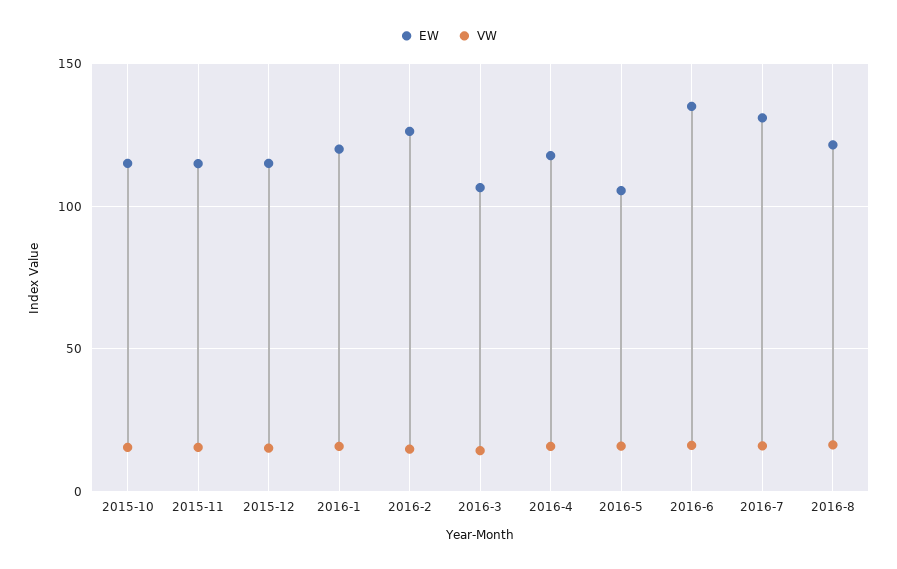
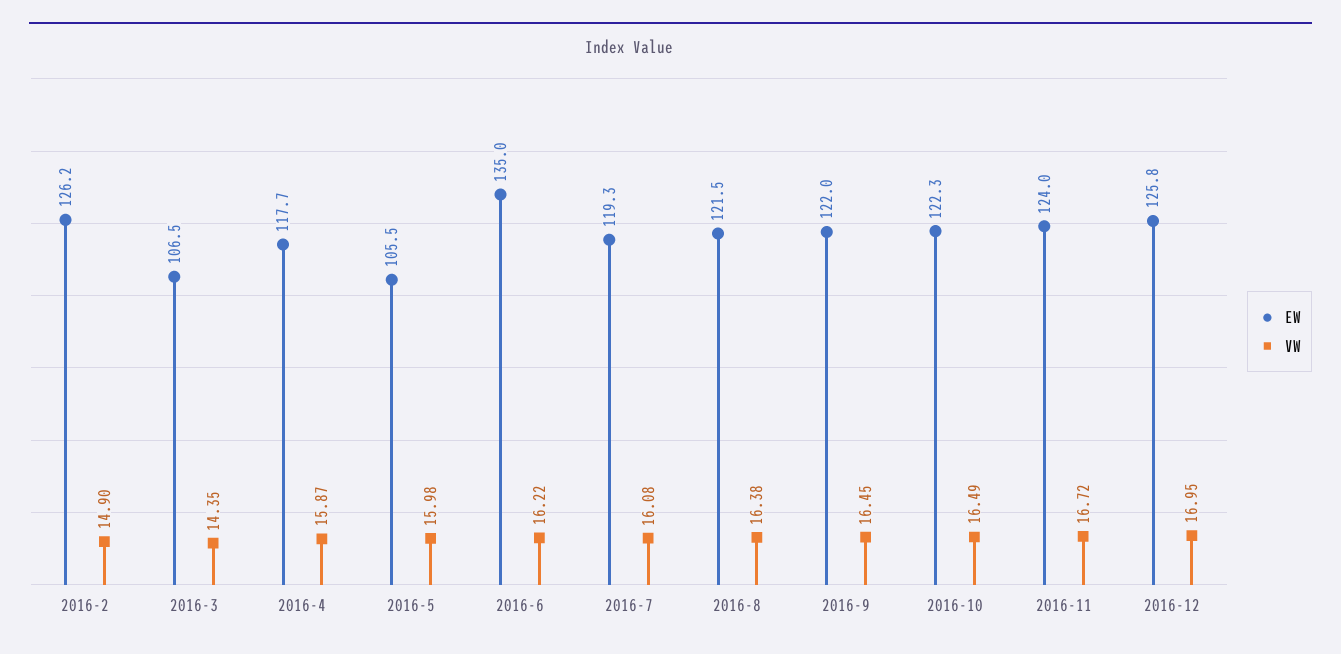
EW, 2015-10: 115 -> none
VW, 2015-10: 15 -> none
EW, 2015-11: 115 -> none
VW, 2015-11: 15 -> none
EW, 2015-12: 115 -> none
VW, 2015-12: 15 -> none
EW, 2016-1: 120 -> none
VW, 2016-1: 15 -> none
EW, 2016-7: 130 -> 119.3
EW, 2016-9: none -> 122
VW, 2016-9: none -> 16.45
EW, 2016-10: none -> 122.3
VW, 2016-10: none -> 16.49
EW, 2016-11: none -> 124
VW, 2016-11: none -> 16.72
EW, 2016-12: none -> 125.8
VW, 2016-12: none -> 16.95

